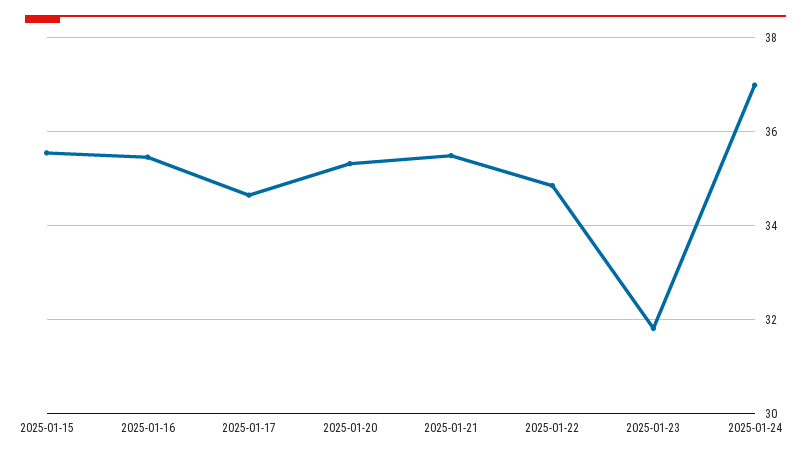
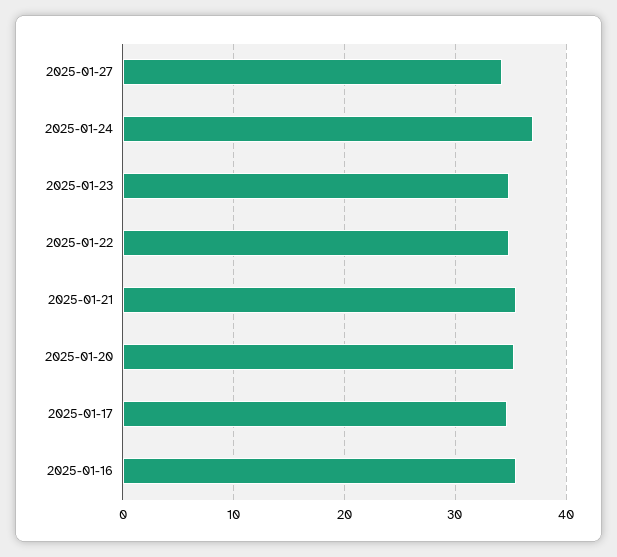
2025-01-15: 35.6 -> none
2025-01-23: 31.8 -> 35
2025-01-27: none -> 34

